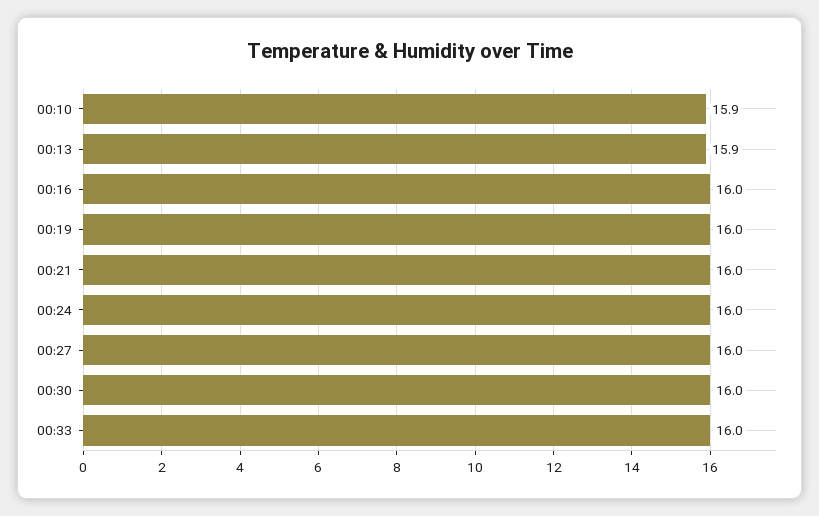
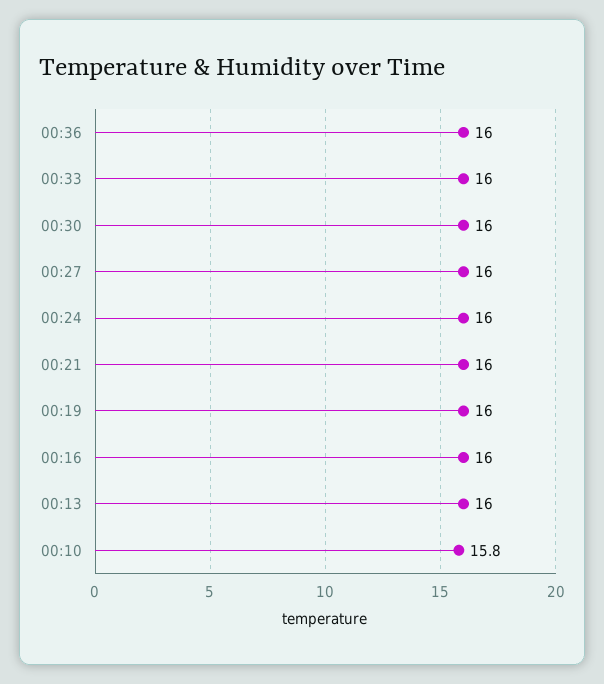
00:10: 15.9 -> 15.8
00:13: 15.9 -> 16
00:36: none -> 16

